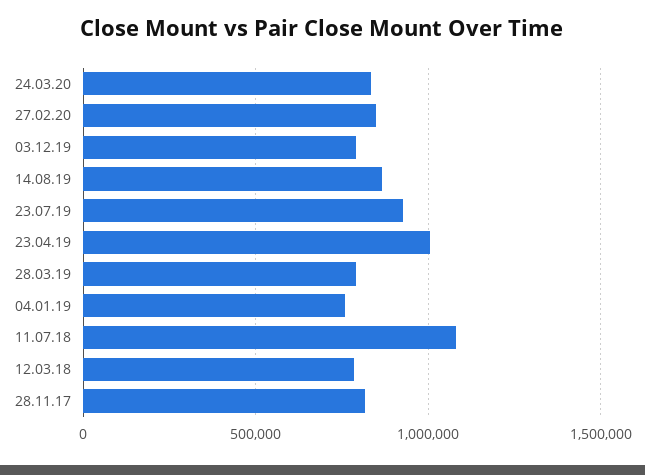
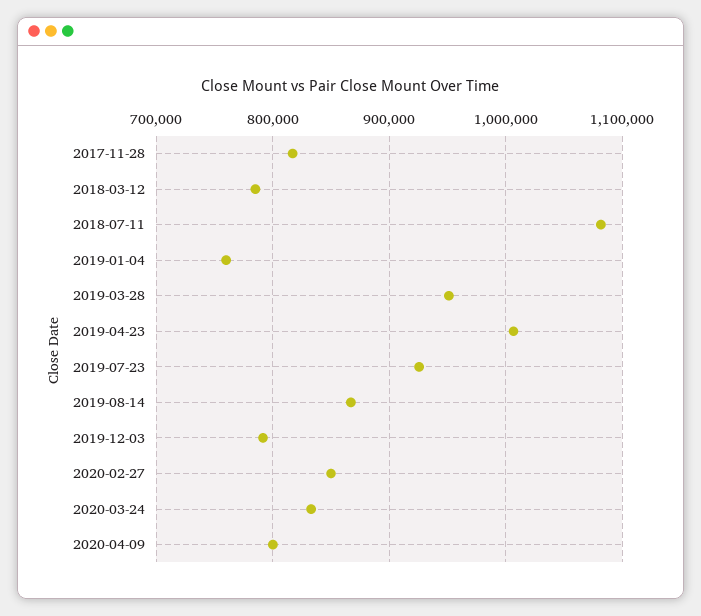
28.03.19: 800000 -> 950000
2020-04-09: none -> 800000

